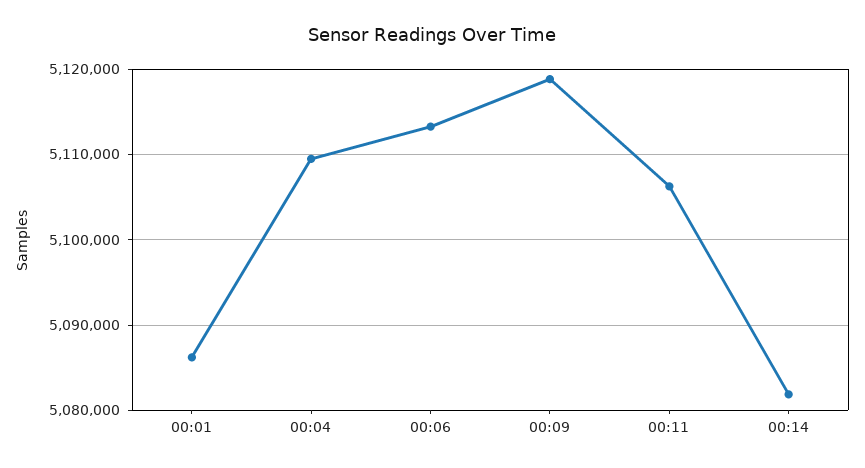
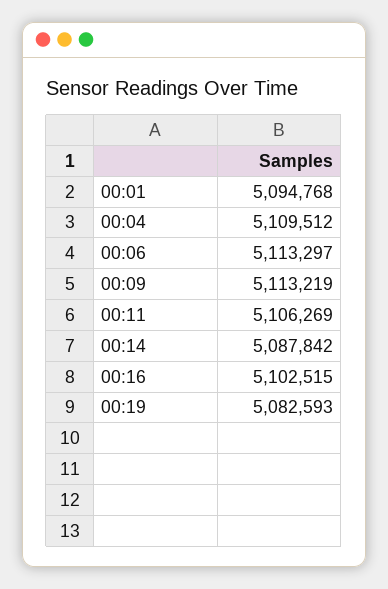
00:01: 5086000 -> 5094768
00:09: 5119000 -> 5113219
00:14: 5082000 -> 5087842
00:16: none -> 5102515
00:19: none -> 5082593

